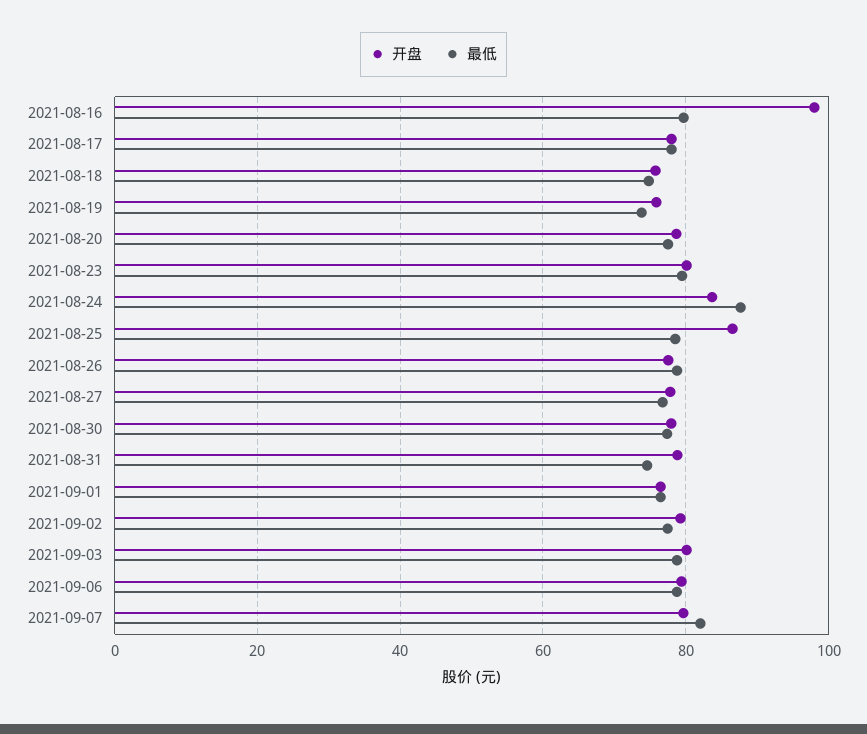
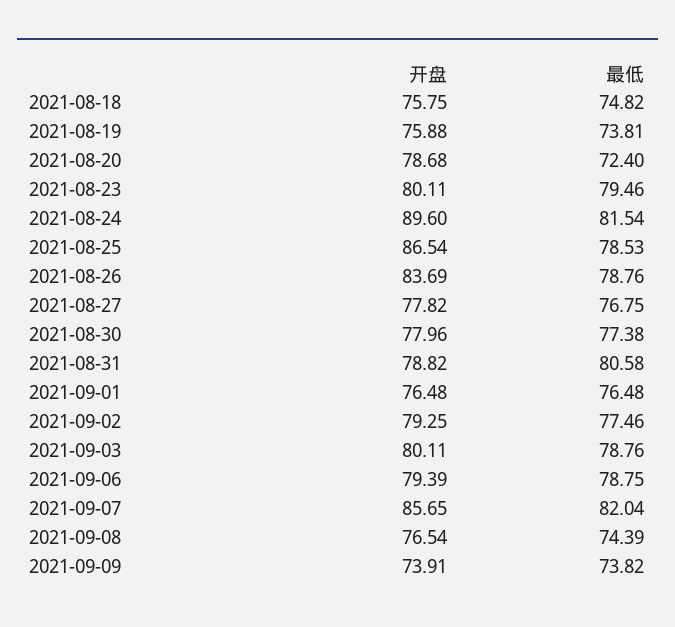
开盘, 2021-08-16: 98 -> none
最低, 2021-08-16: 80 -> none
开盘, 2021-08-17: 78 -> none
最低, 2021-08-17: 78 -> none
最低, 2021-08-20: 78 -> 72.4
开盘, 2021-08-24: 84 -> 89.6
最低, 2021-08-24: 88 -> 81.54
开盘, 2021-08-26: 78 -> 83.69
最低, 2021-08-31: 74 -> 80.58
开盘, 2021-09-07: 80 -> 85.65
开盘, 2021-09-08: none -> 76.54
最低, 2021-09-08: none -> 74.39
开盘, 2021-09-09: none -> 73.91
最低, 2021-09-09: none -> 73.82

